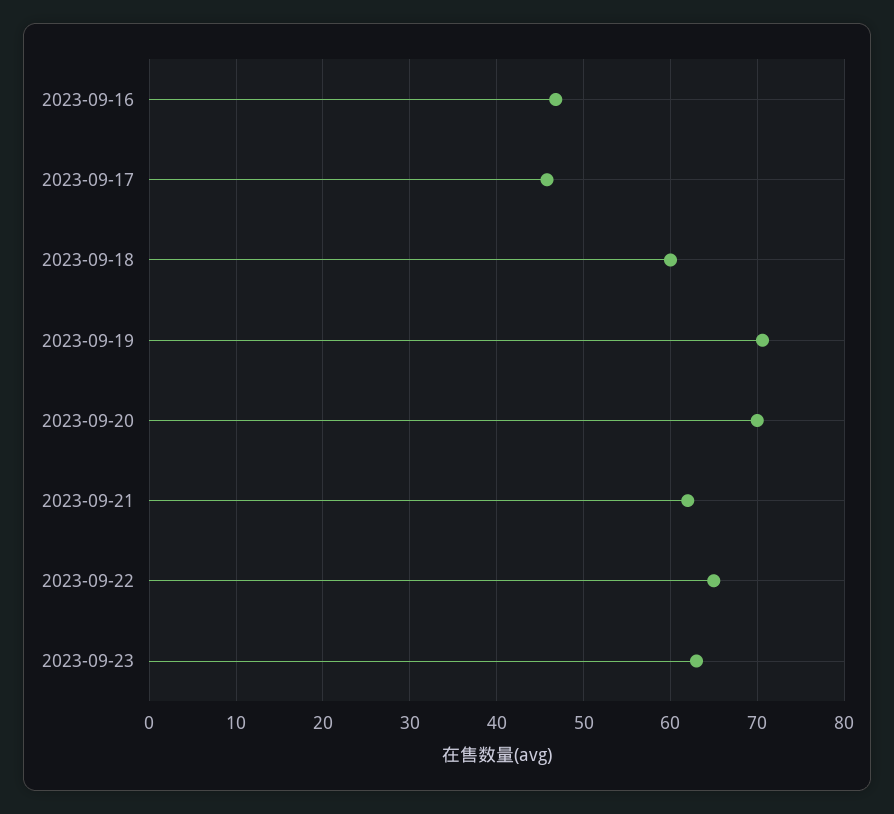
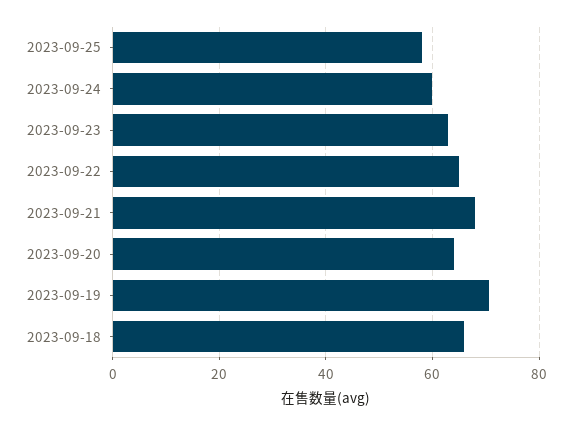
2023-09-16: 47 -> none
2023-09-17: 46 -> none
2023-09-18: 60 -> 66
2023-09-20: 70 -> 64
2023-09-21: 62 -> 68
2023-09-25: none -> 58
2023-09-24: none -> 60

